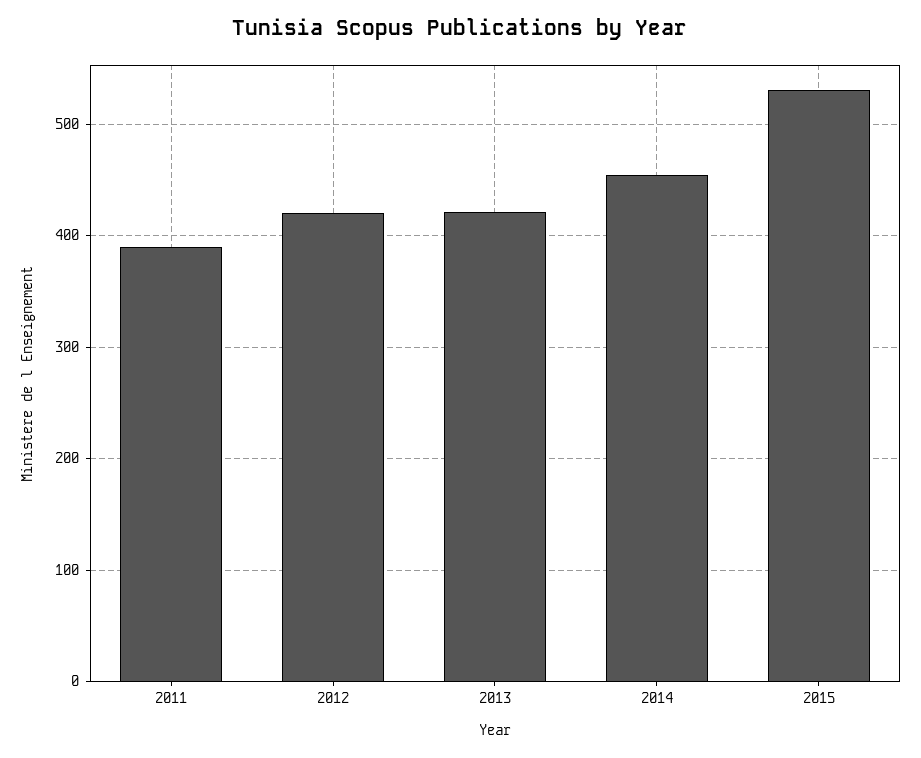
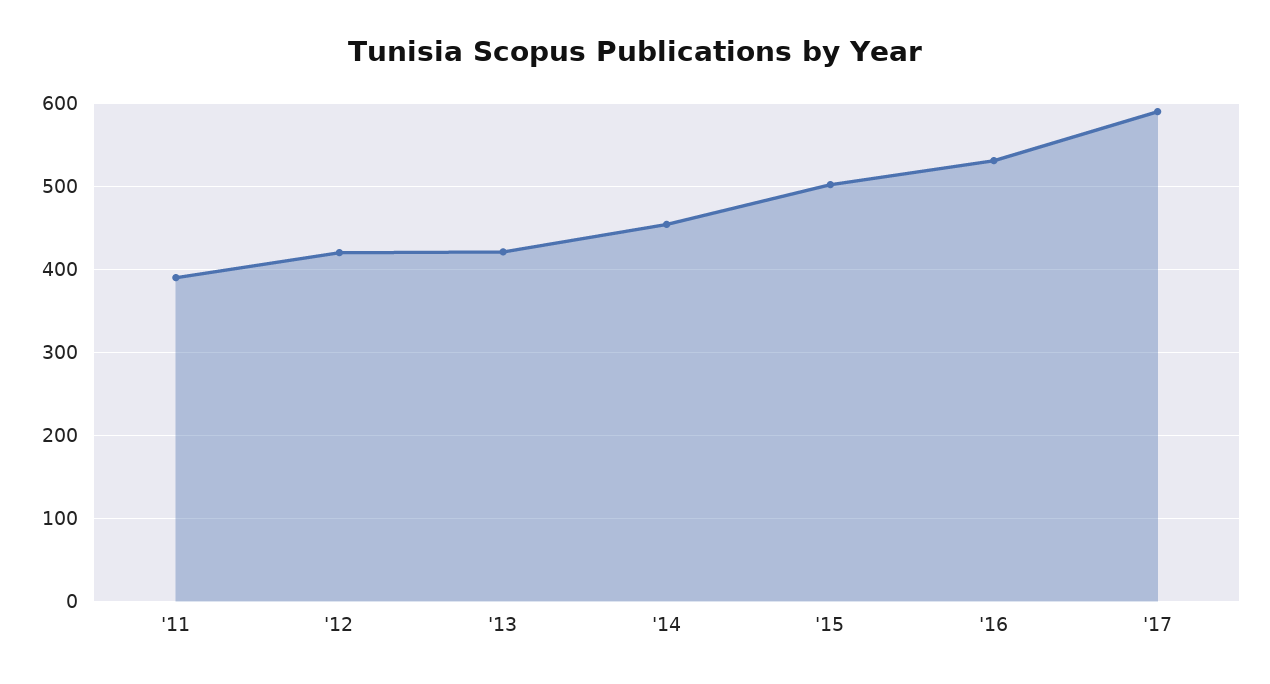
2015: 530 -> 500
'16: none -> 530
'17: none -> 590

